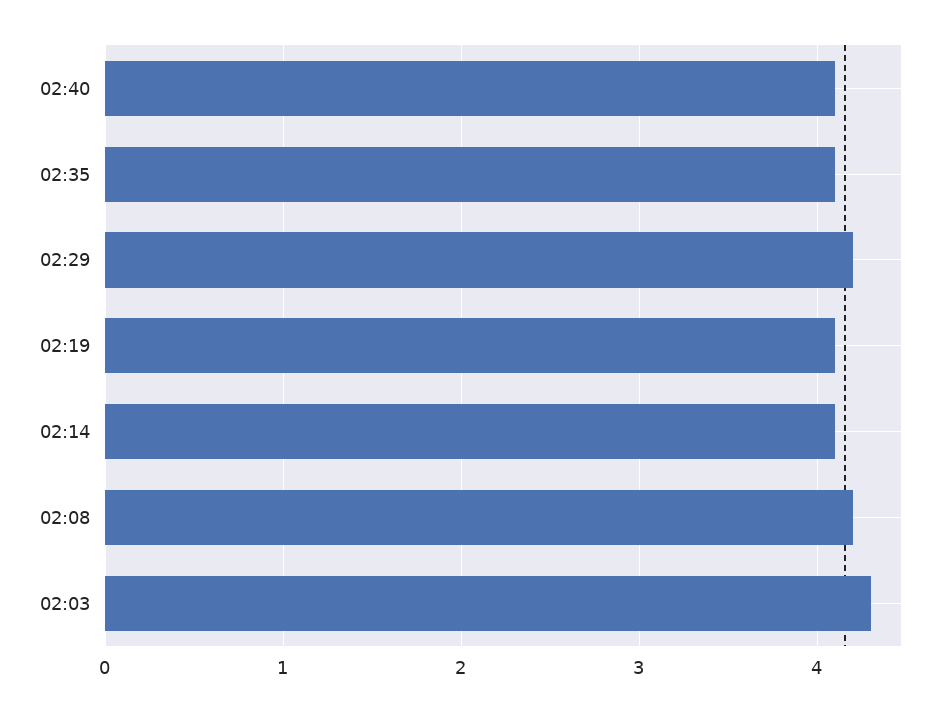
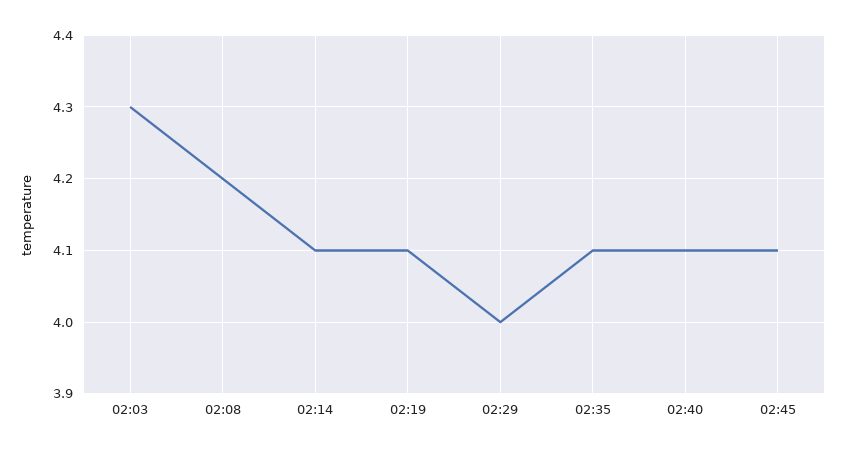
02:29: 4.2 -> 4
02:45: none -> 4.1

